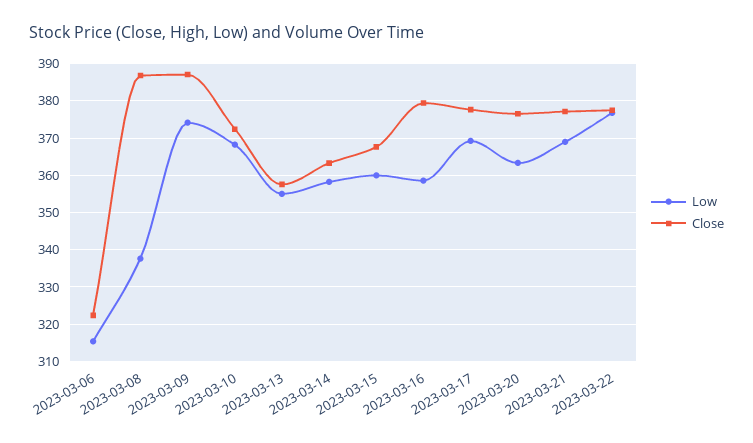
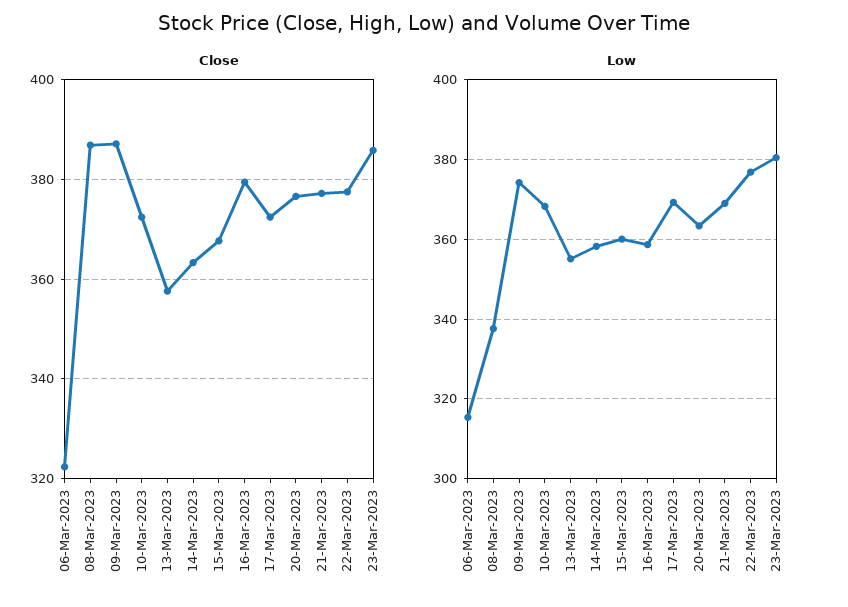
Close, 2023-03-17: 378 -> 372
Close, 23-Mar-2023: none -> 386
Low, 23-Mar-2023: none -> 380

